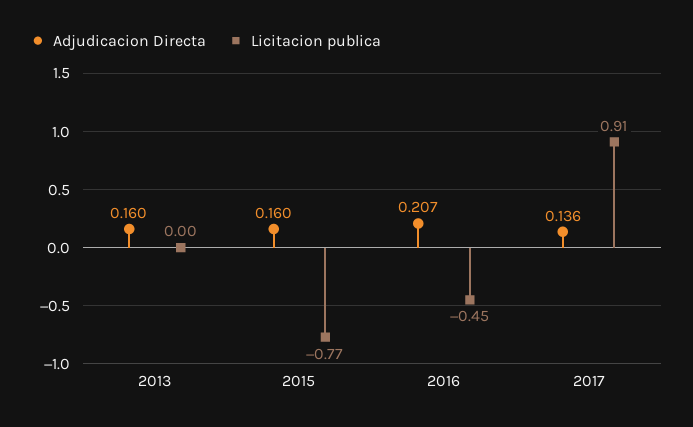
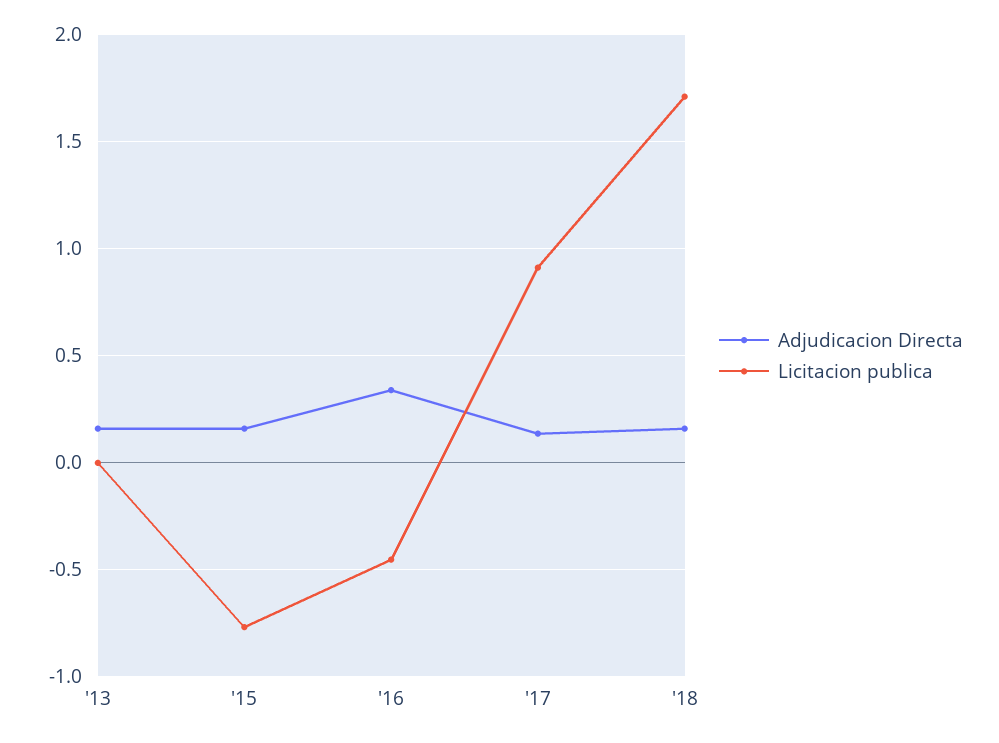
Adjudicacion Directa, 2016: 0.207 -> 0.35
Adjudicacion Directa, '18: none -> 0.15
Licitacion publica, '18: none -> 1.7

